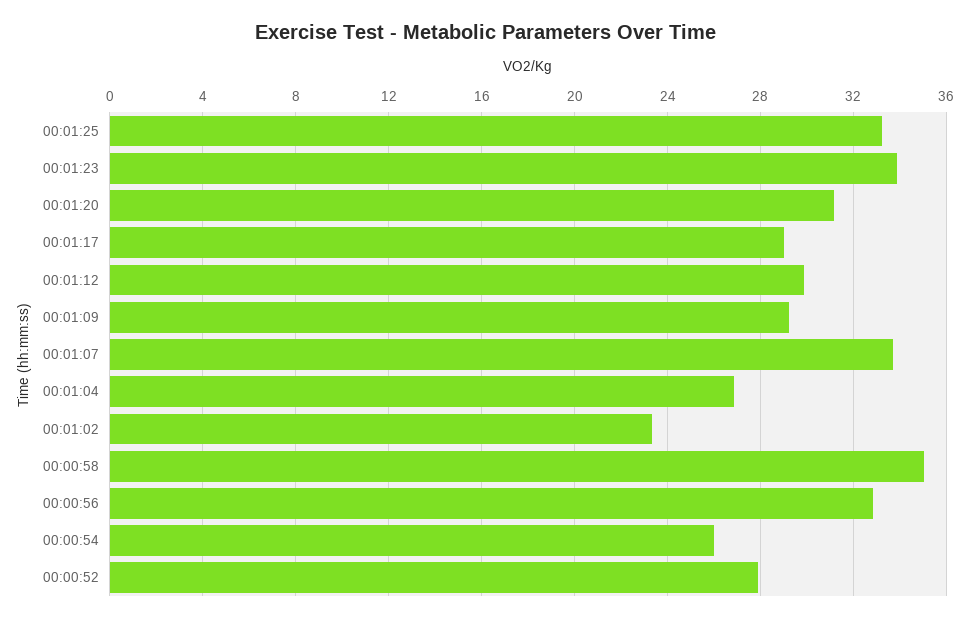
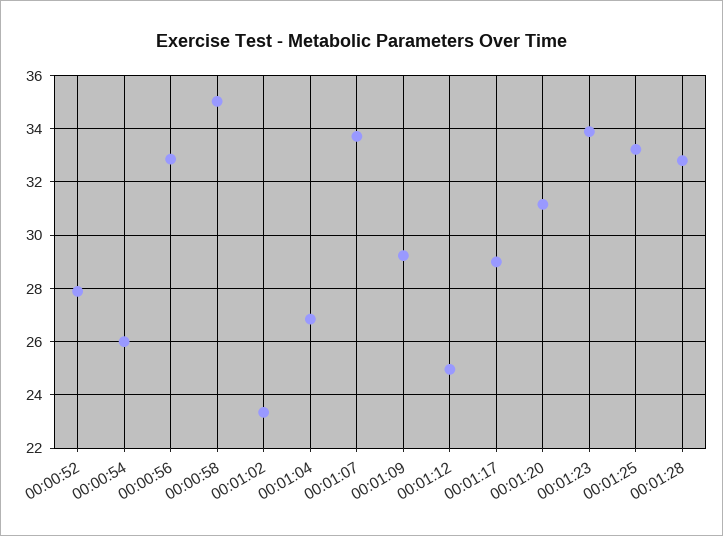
00:01:12: 30 -> 25
00:01:28: none -> 32.75

